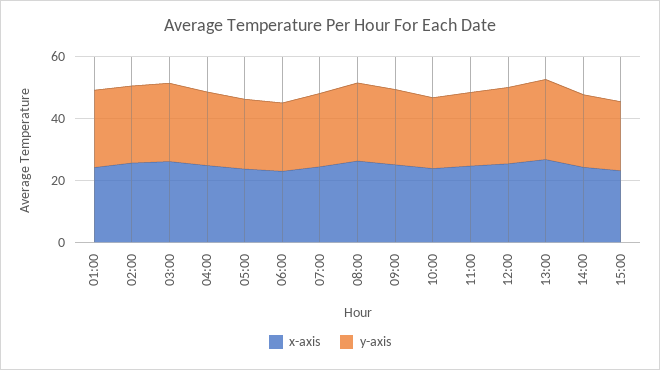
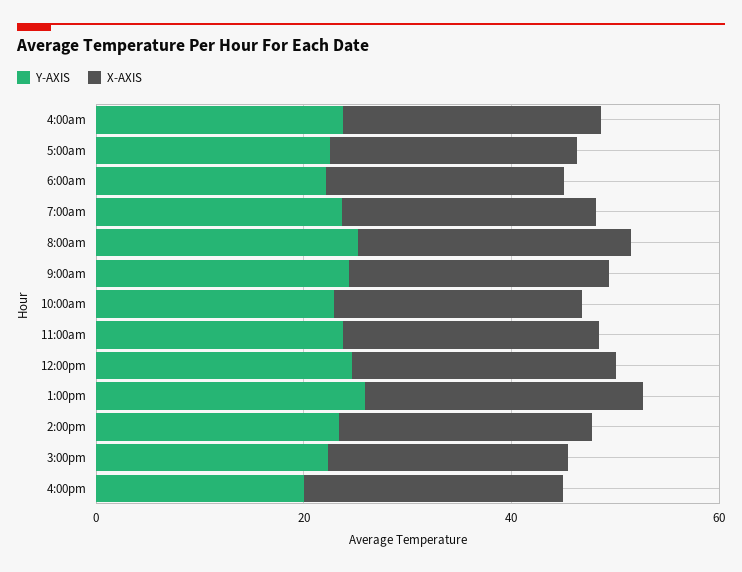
x-axis, 01:00: 25 -> none
y-axis, 01:00: 25 -> none
x-axis, 02:00: 25 -> none
y-axis, 02:00: 25 -> none
x-axis, 03:00: 25 -> none
y-axis, 03:00: 25 -> none
y-axis, 4:00pm: none -> 20
x-axis, 4:00pm: none -> 25

